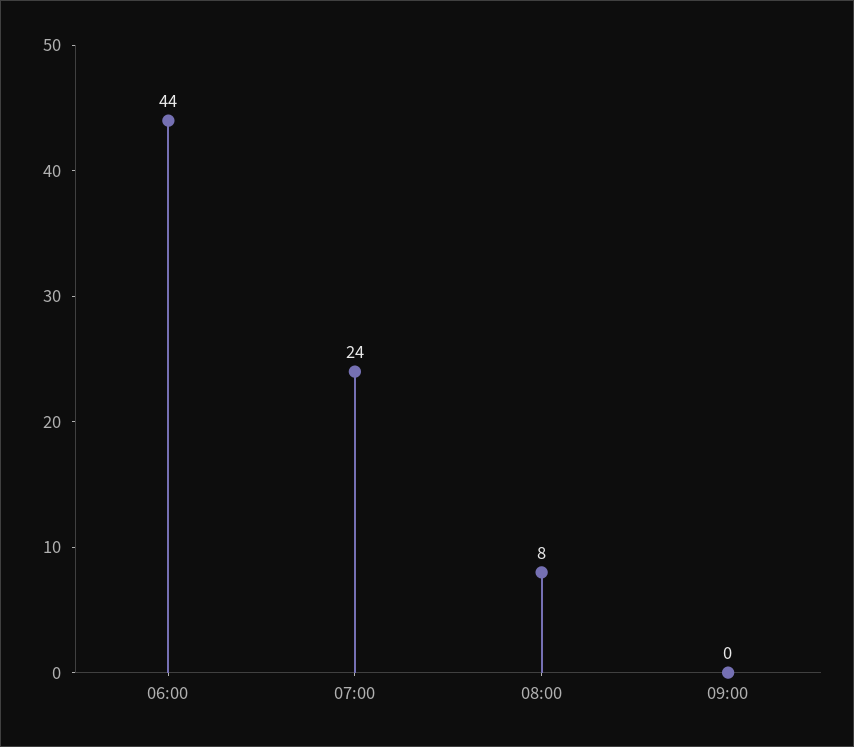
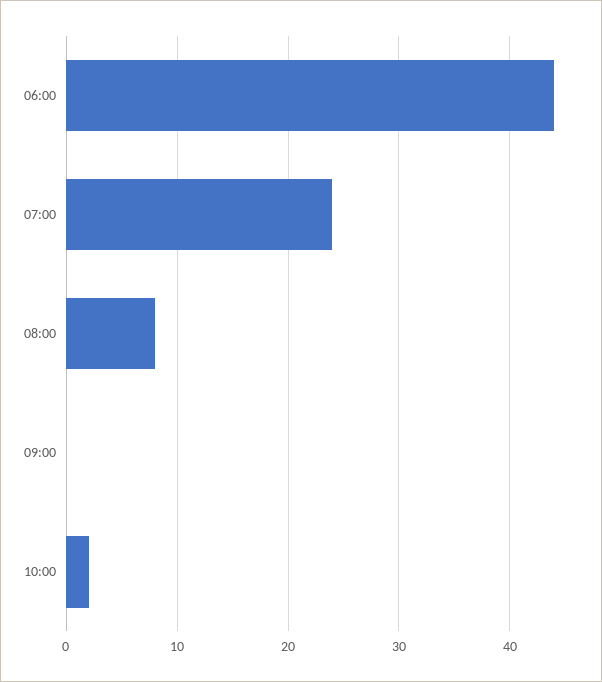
10:00: none -> 2

